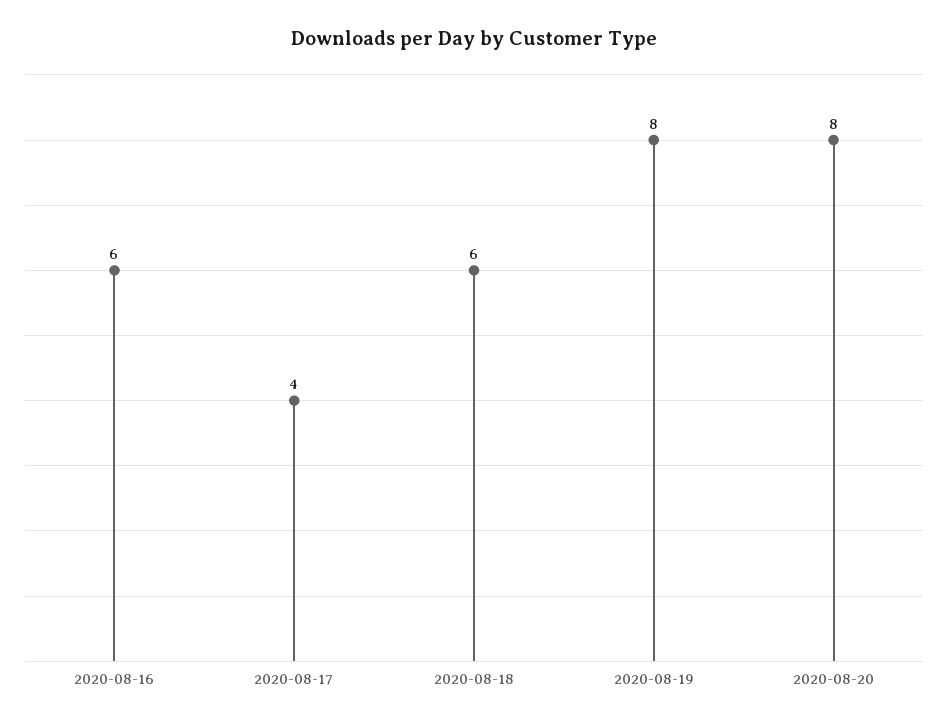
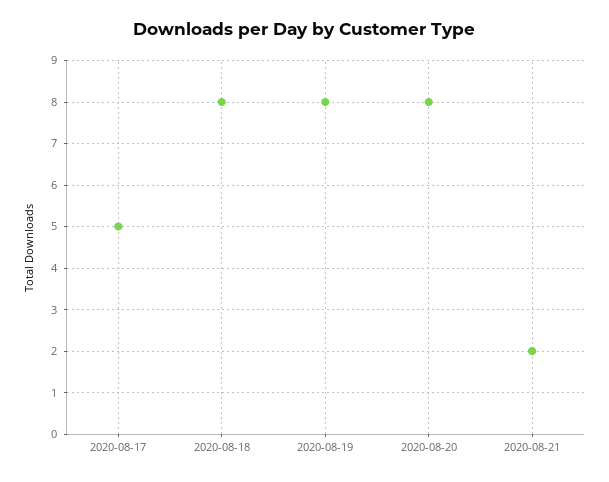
2020-08-16: 6 -> none
2020-08-17: 4 -> 5
2020-08-18: 6 -> 8
2020-08-21: none -> 2

